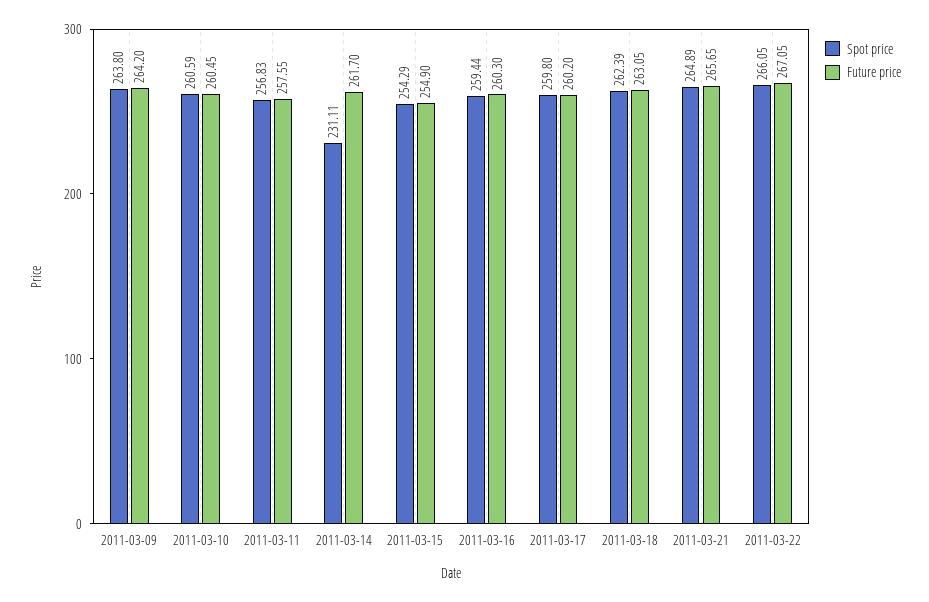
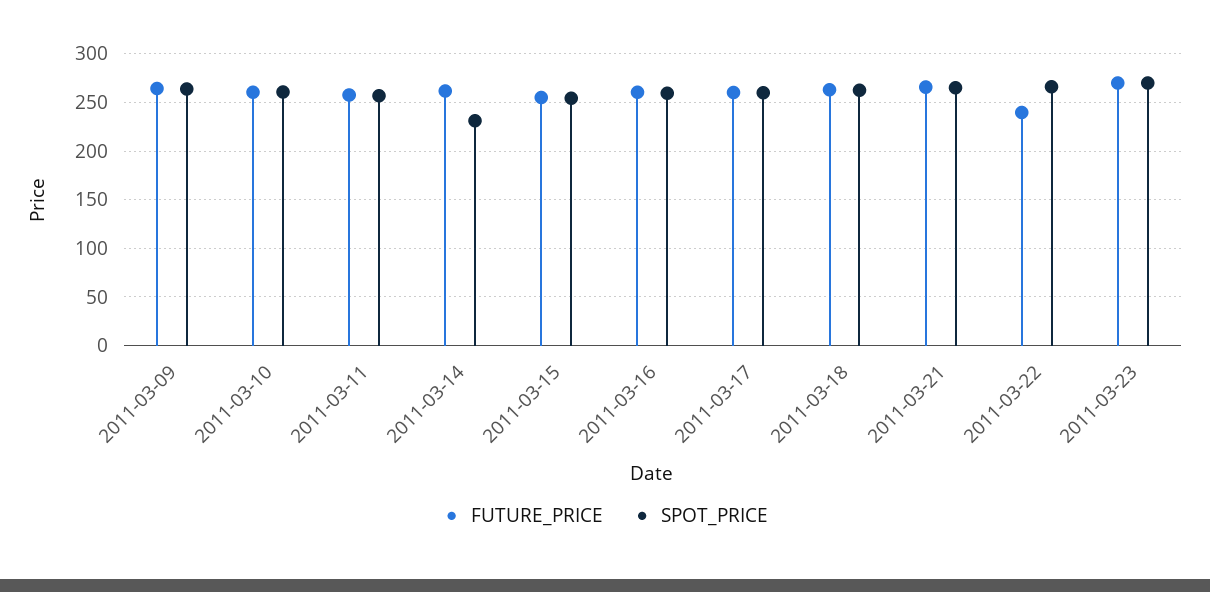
Future price, 2011-03-22: 267.05 -> 240
Future price, 2011-03-23: none -> 270
Spot price, 2011-03-23: none -> 270

